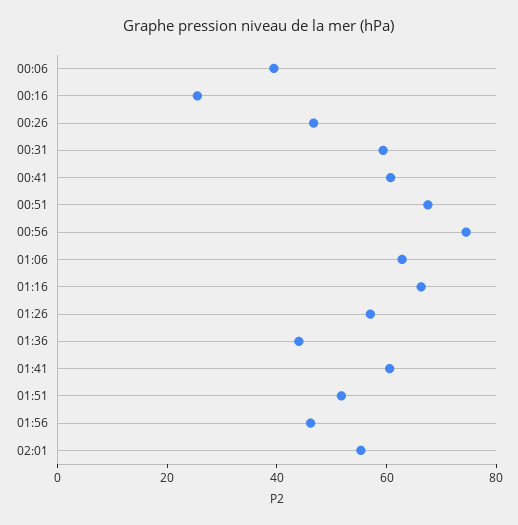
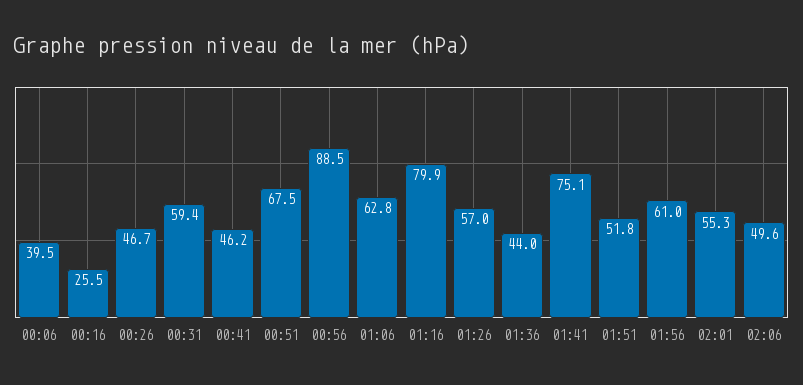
00:41: 60 -> 46.2
00:56: 75 -> 88.5
01:16: 65 -> 79.9
01:41: 60 -> 75.1
01:56: 45 -> 61
02:06: none -> 49.6

